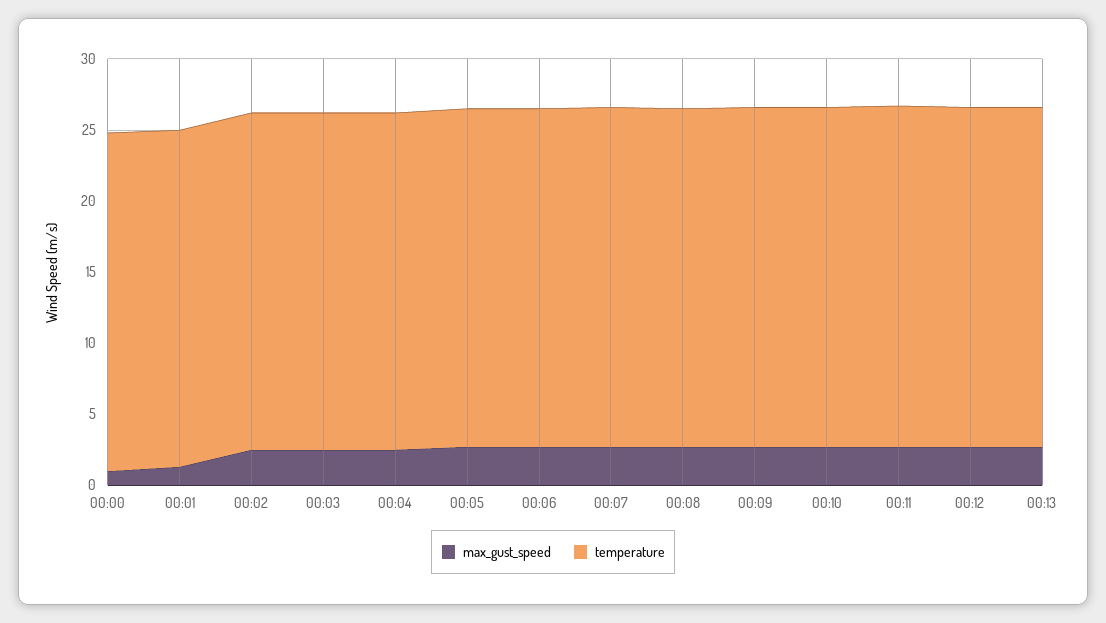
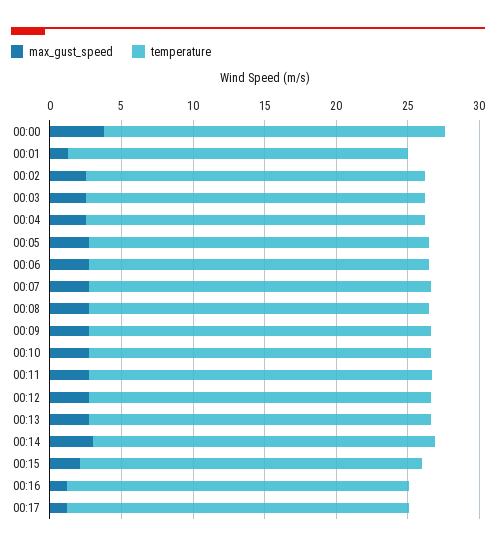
max_gust_speed, 00:00: 1 -> 4
max_gust_speed, 00:14: none -> 3
temperature, 00:14: none -> 24
max_gust_speed, 00:15: none -> 2
temperature, 00:15: none -> 24
max_gust_speed, 00:16: none -> 1
temperature, 00:16: none -> 24
max_gust_speed, 00:17: none -> 1
temperature, 00:17: none -> 24

